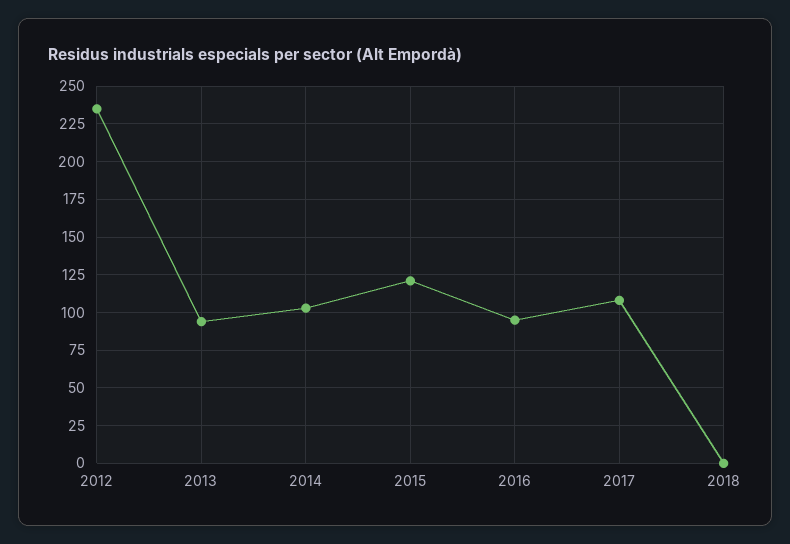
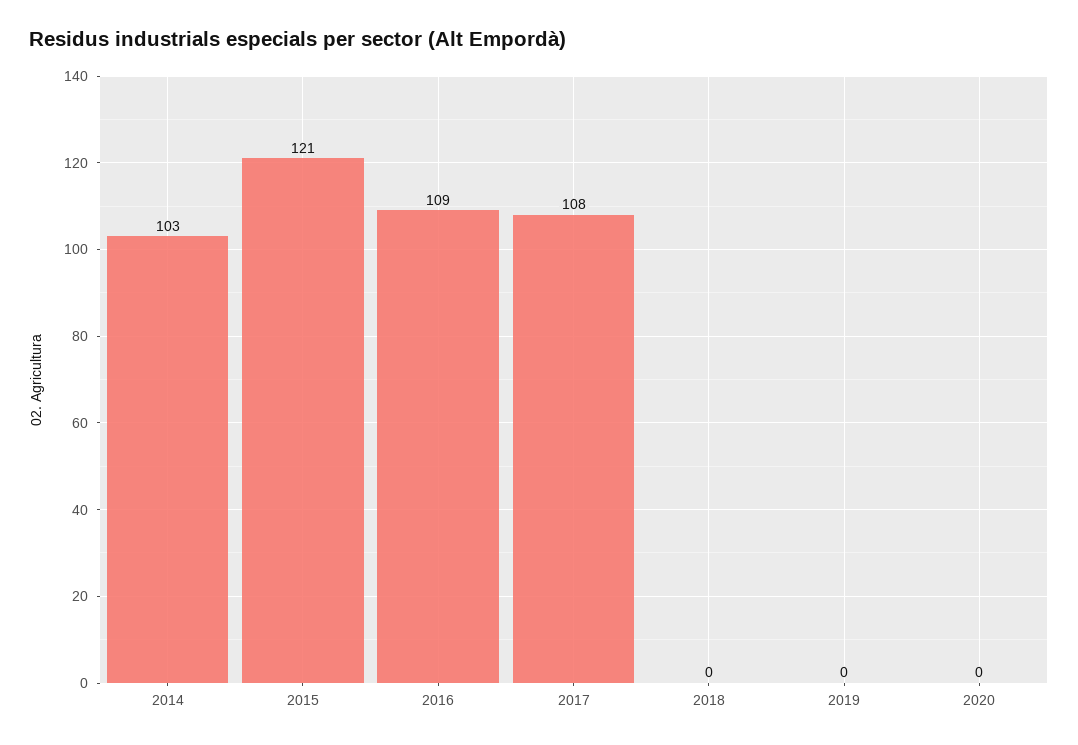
2012: 235 -> none
2013: 95 -> none
2016: 95 -> 109
2019: none -> 0
2020: none -> 0

